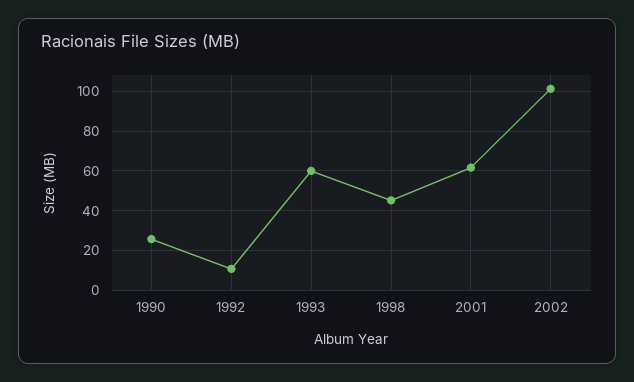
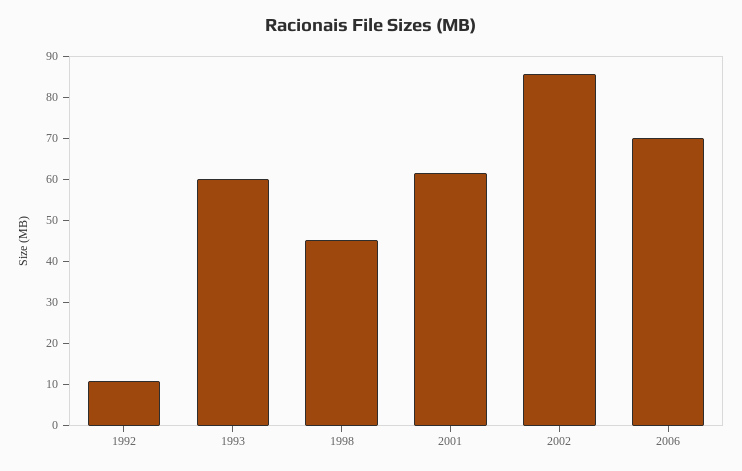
1990: 25 -> none
2002: 100 -> 86
2006: none -> 70

